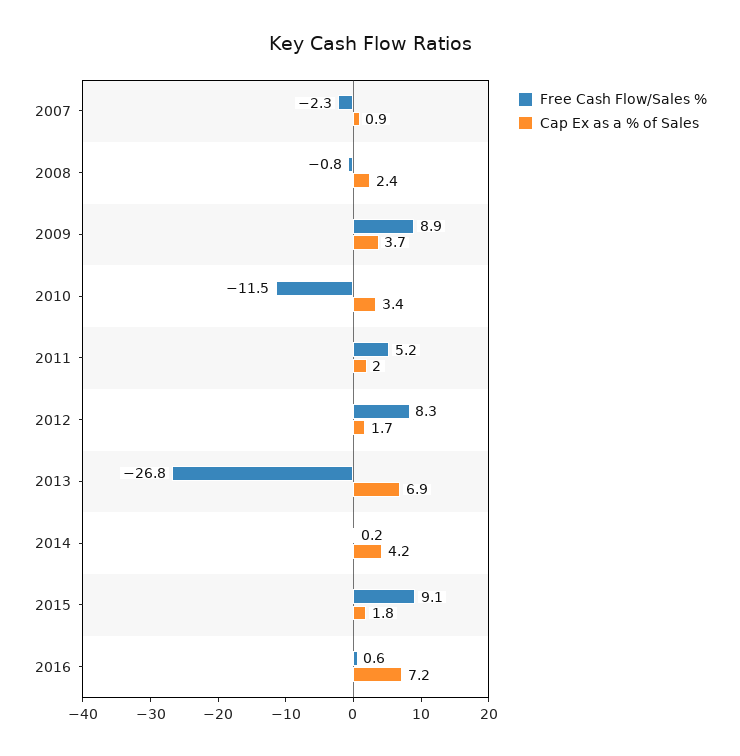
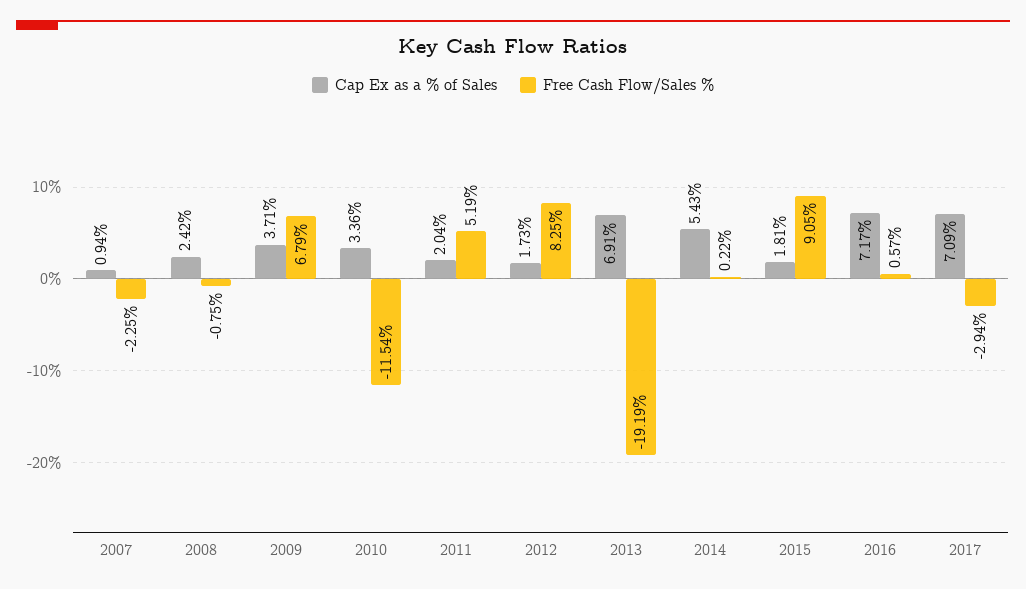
Free Cash Flow/Sales %, 2009: 8.9 -> 6.79
Free Cash Flow/Sales %, 2013: -26.8 -> -19.19
Cap Ex as a % of Sales, 2014: 4.2 -> 5.43
Cap Ex as a % of Sales, 2017: none -> 7.09
Free Cash Flow/Sales %, 2017: none -> -2.94

